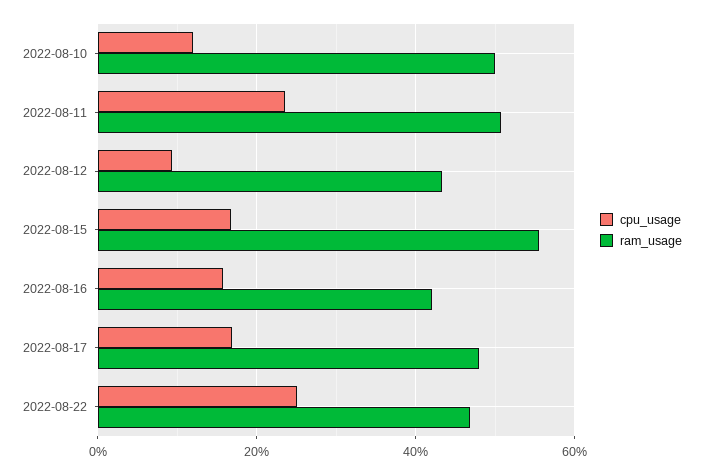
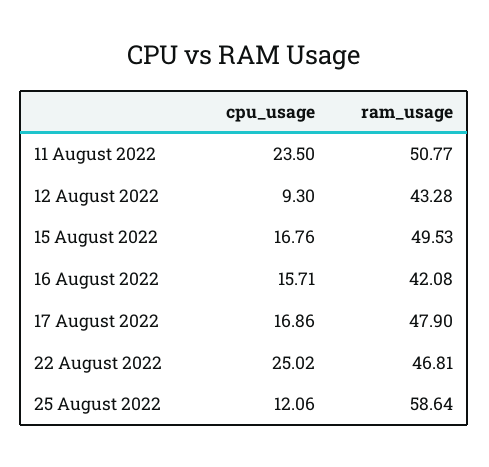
cpu_usage, 2022-08-10: 12 -> none
ram_usage, 2022-08-10: 50 -> none
ram_usage, 2022-08-15: 56 -> 49.53
cpu_usage, 25 August 2022: none -> 12.06
ram_usage, 25 August 2022: none -> 58.64

